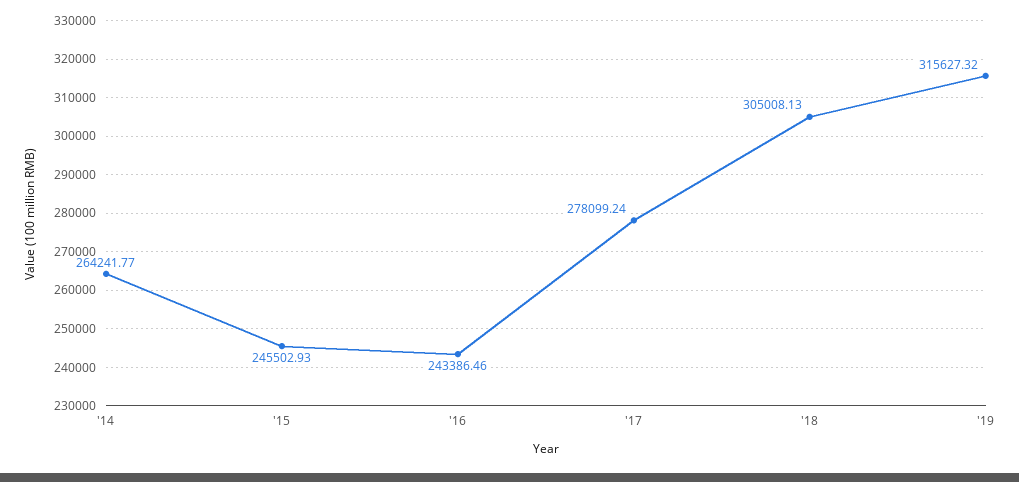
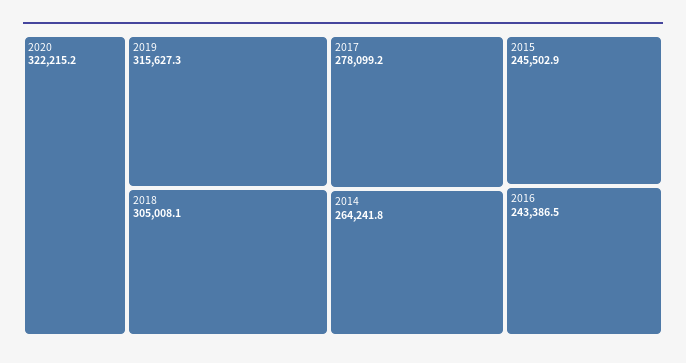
2020: none -> 322215.2

